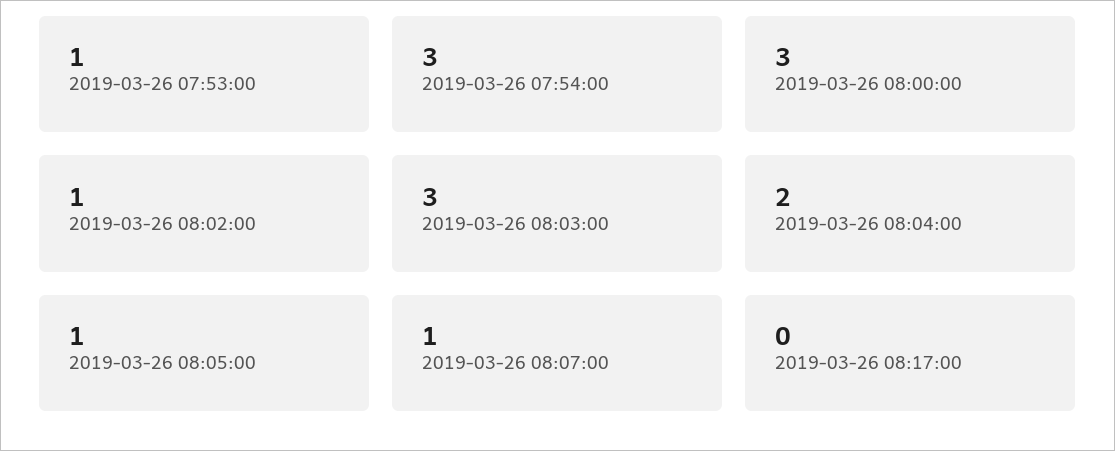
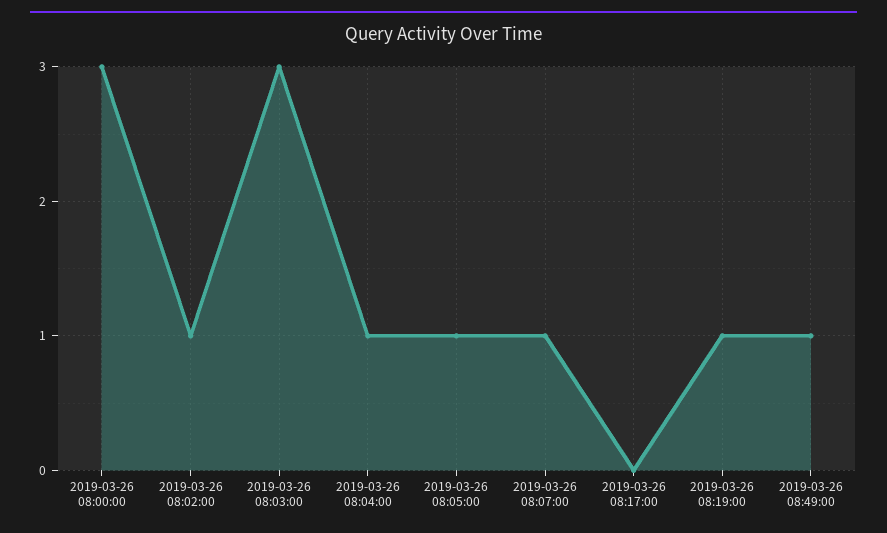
2019-03-26 07:53:00: 1 -> none
2019-03-26 07:54:00: 3 -> none
2019-03-26 08:04:00: 2 -> 1
2019-03-26 08:19:00: none -> 1
2019-03-26 08:49:00: none -> 1

